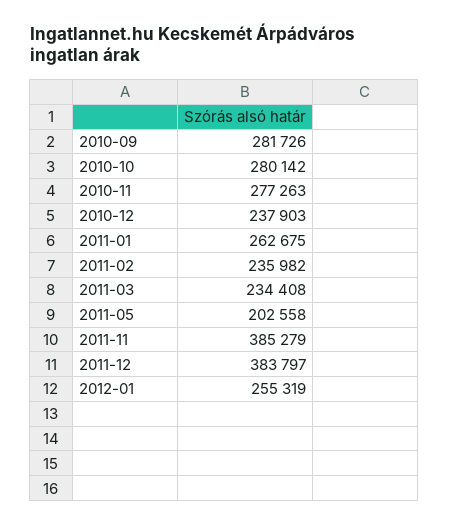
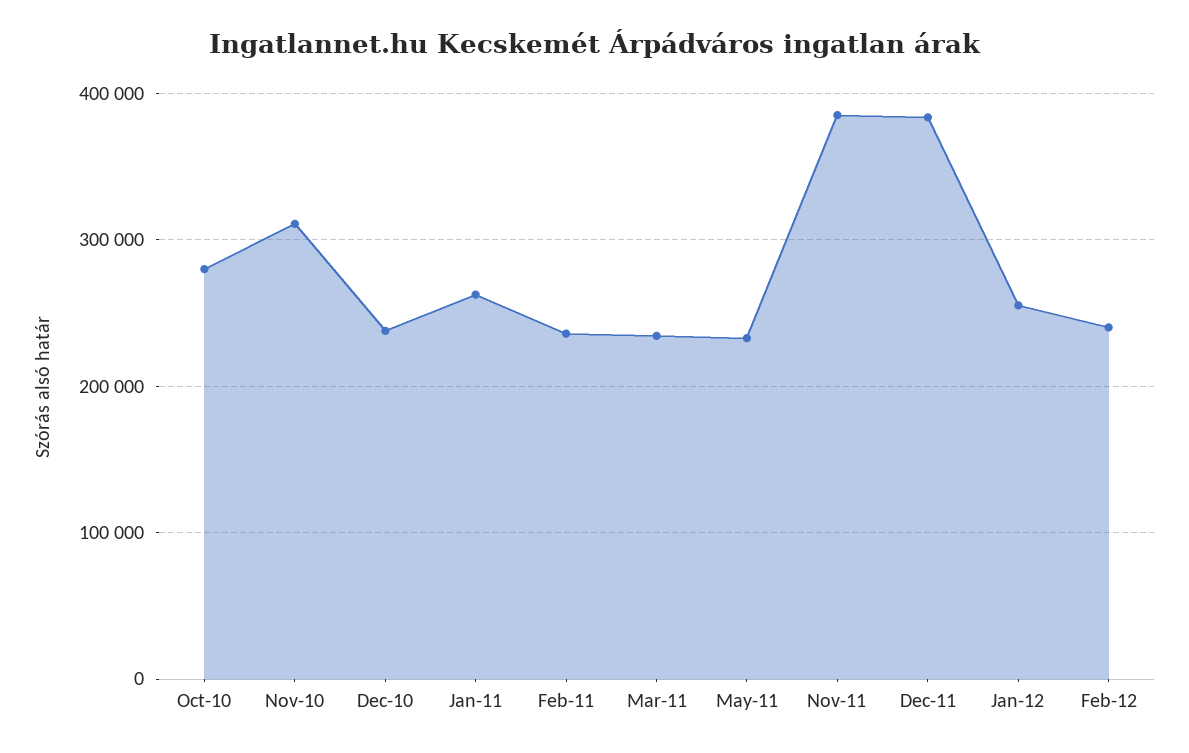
2010-09: 281726 -> none
2010-11: 277263 -> 310000
2011-05: 202558 -> 230000
Feb-12: none -> 240000

